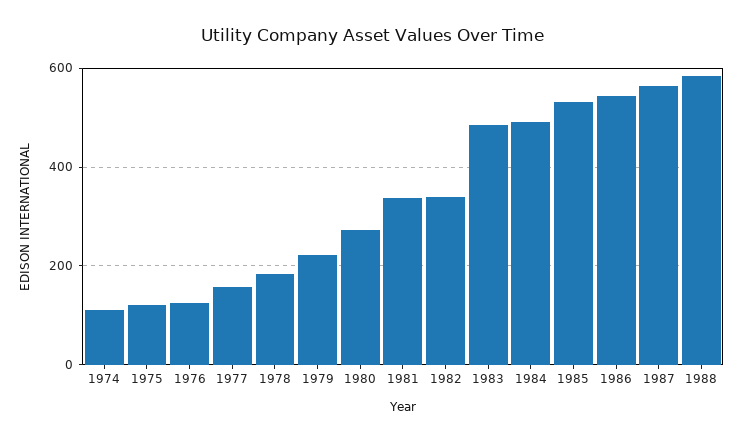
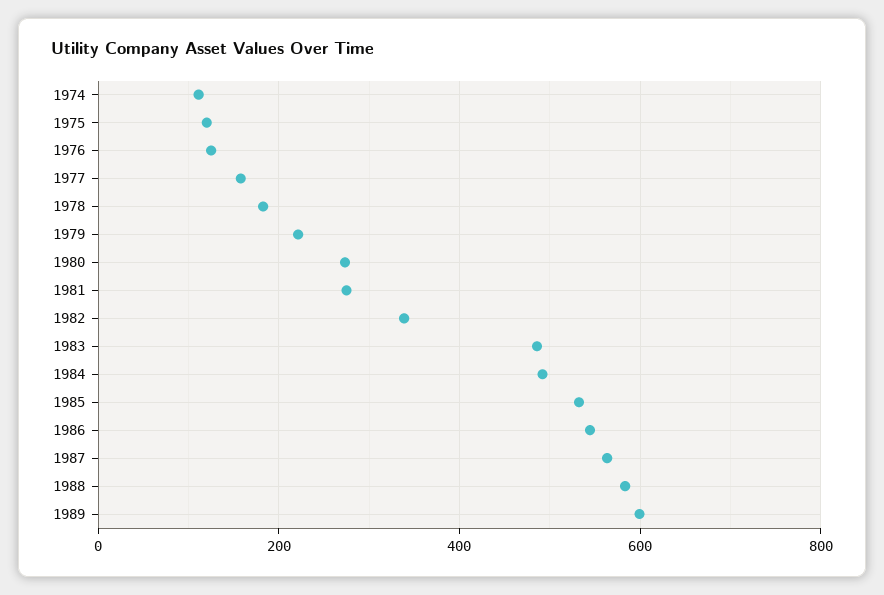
1981: 340 -> 280
1989: none -> 600

